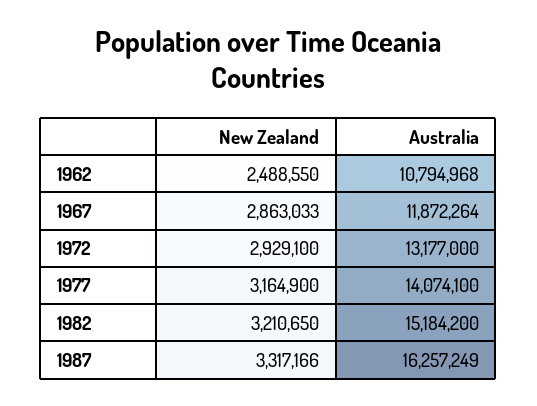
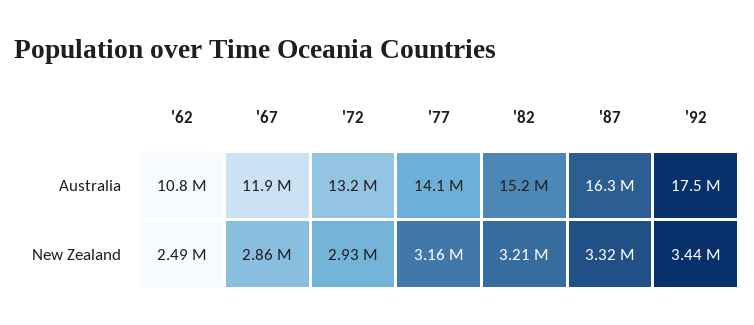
Australia, '92: none -> 17500000
New Zealand, '92: none -> 3440000

